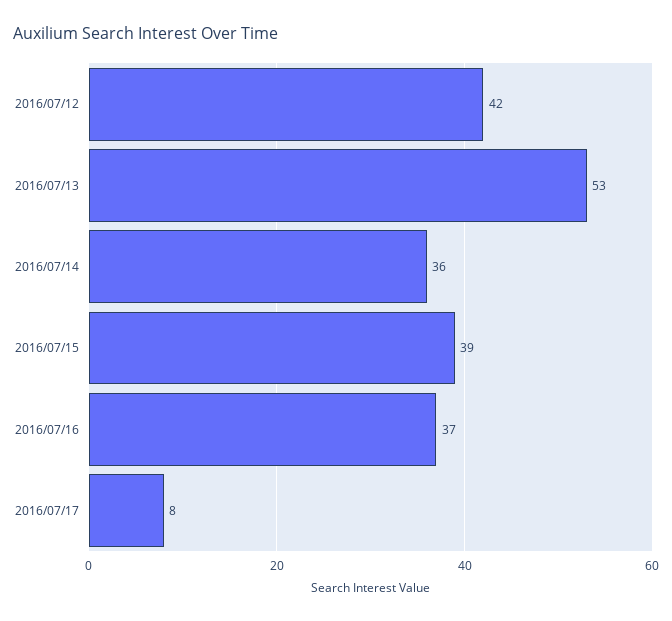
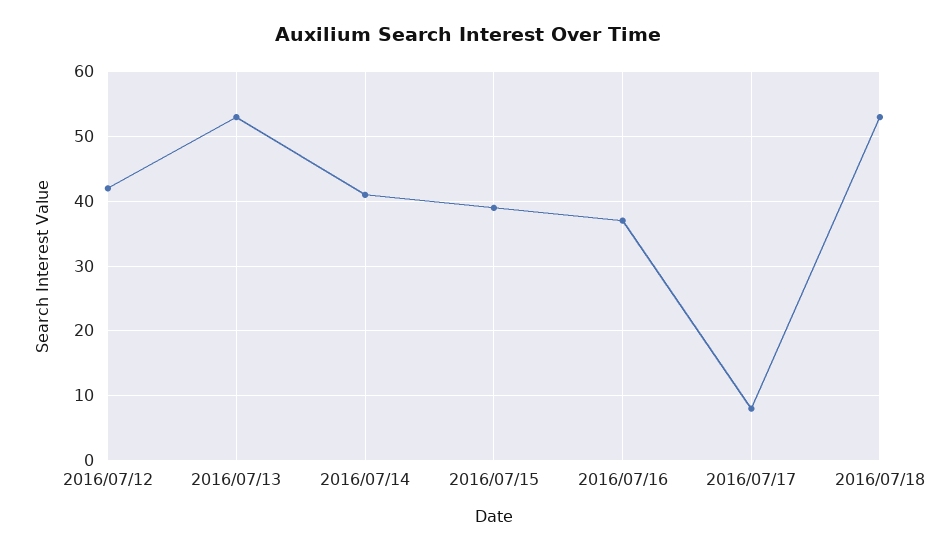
2016/07/14: 36 -> 41
2016/07/18: none -> 53

